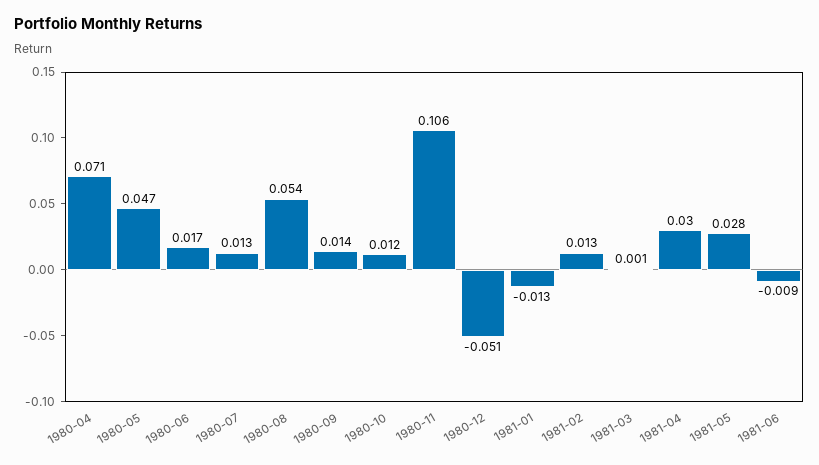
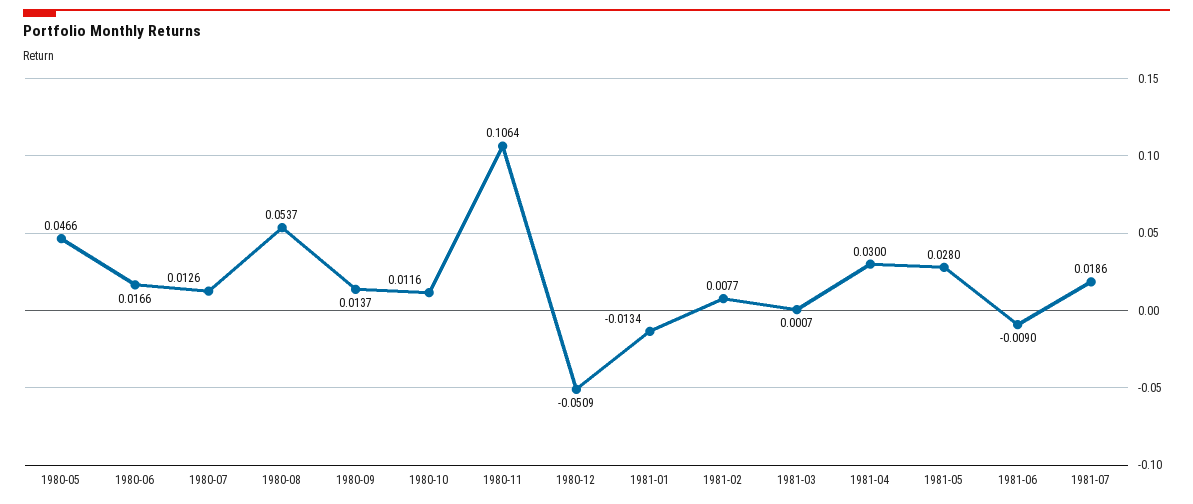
1980-04: 0.071 -> none
1981-02: 0.013 -> 0.0077
1981-07: none -> 0.0186

